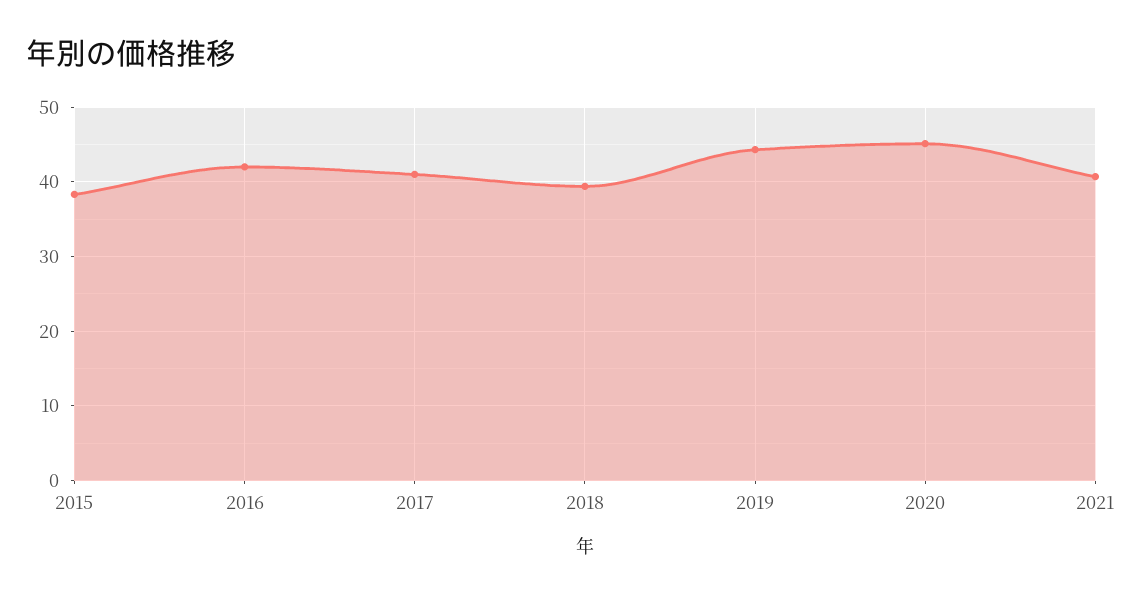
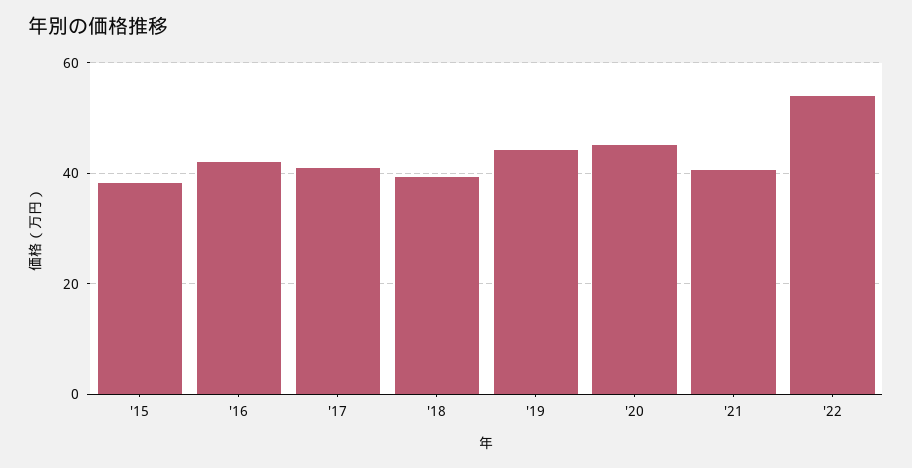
'22: none -> 54

